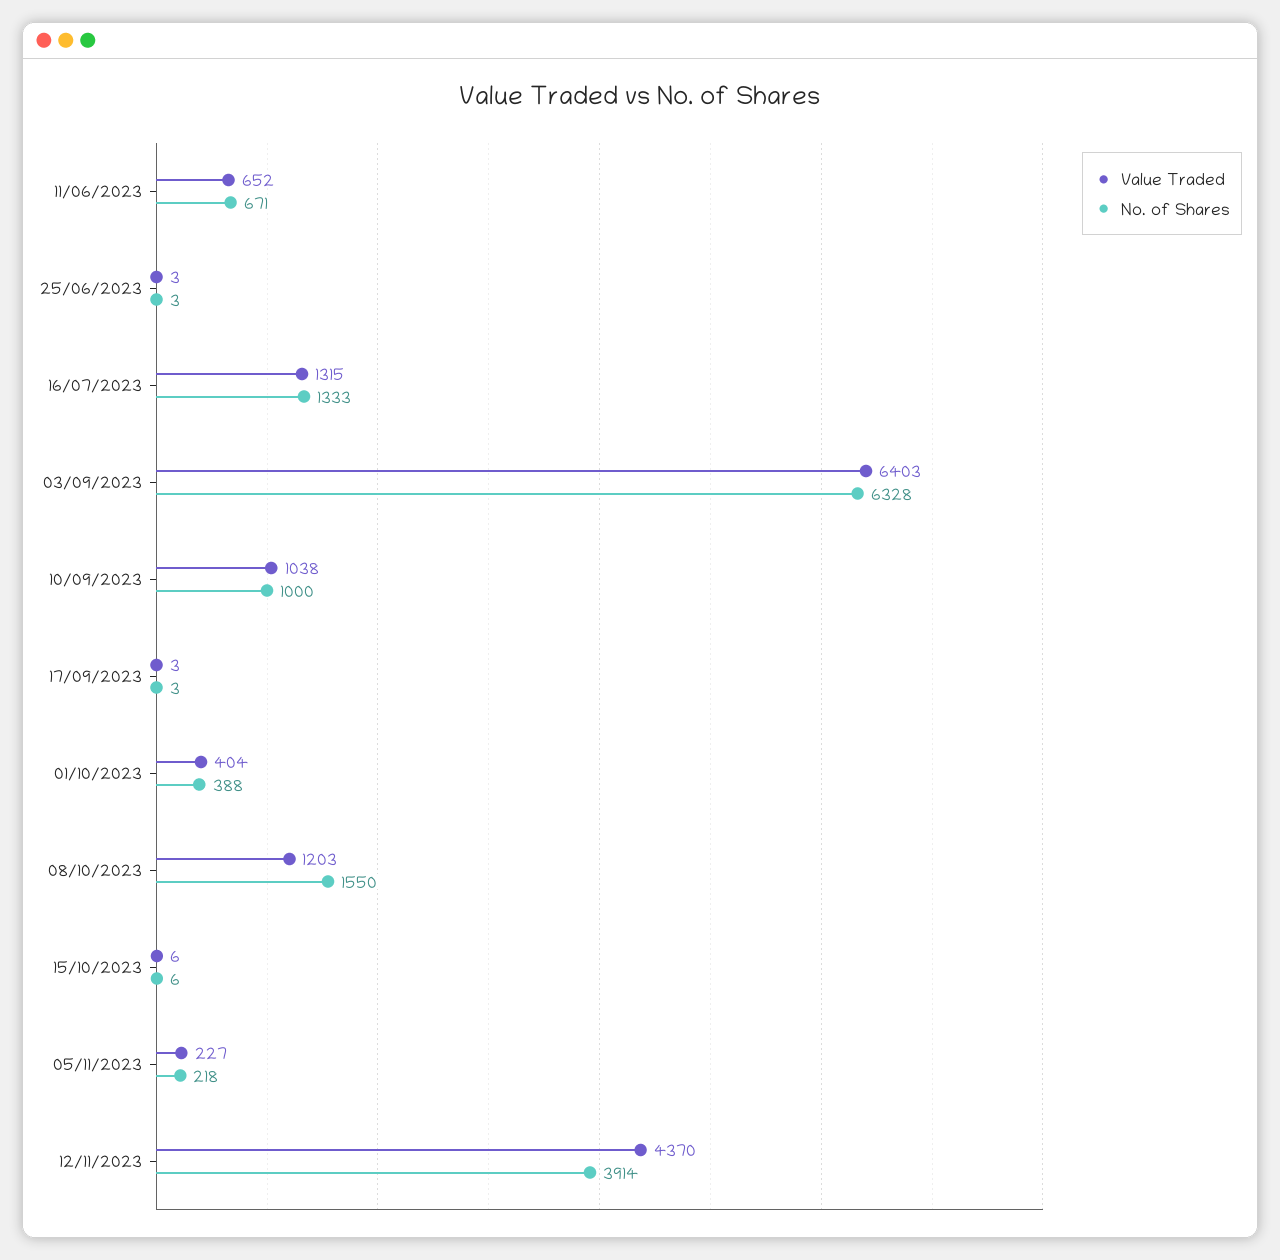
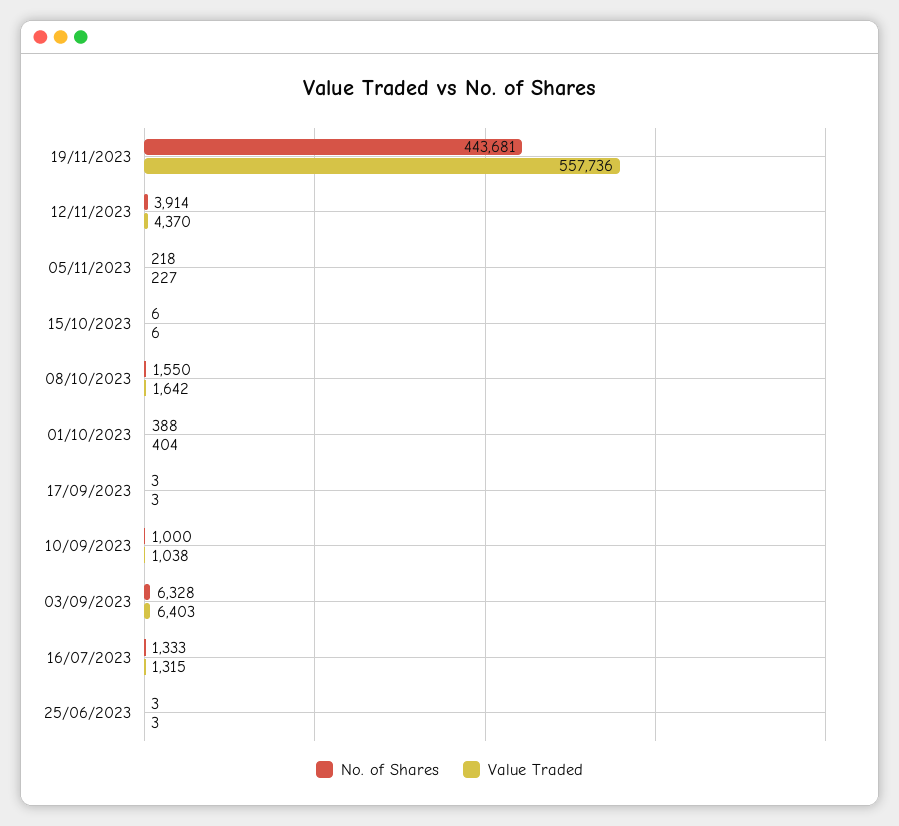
Value Traded, 11/06/2023: 652 -> none
No. of Shares, 11/06/2023: 671 -> none
Value Traded, 08/10/2023: 1203 -> 1642
No. of Shares, 19/11/2023: none -> 443681
Value Traded, 19/11/2023: none -> 557736

